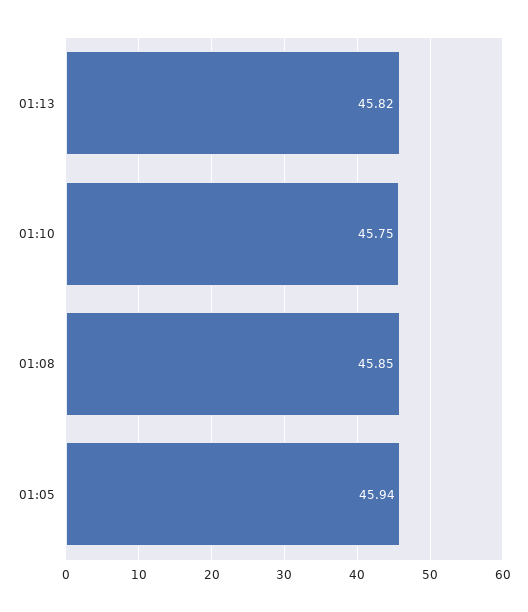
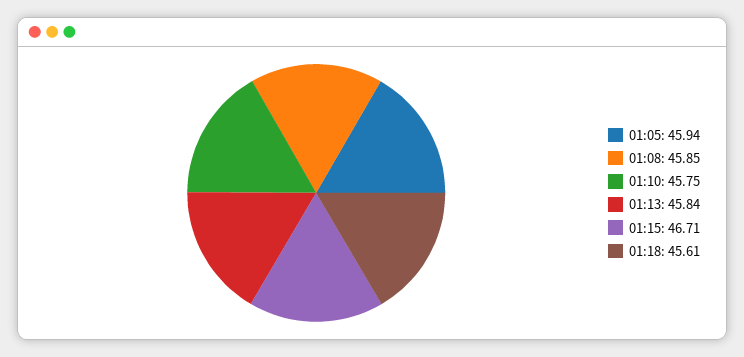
01:13: 45.82 -> 45.84
01:15: none -> 46.71
01:18: none -> 45.61

